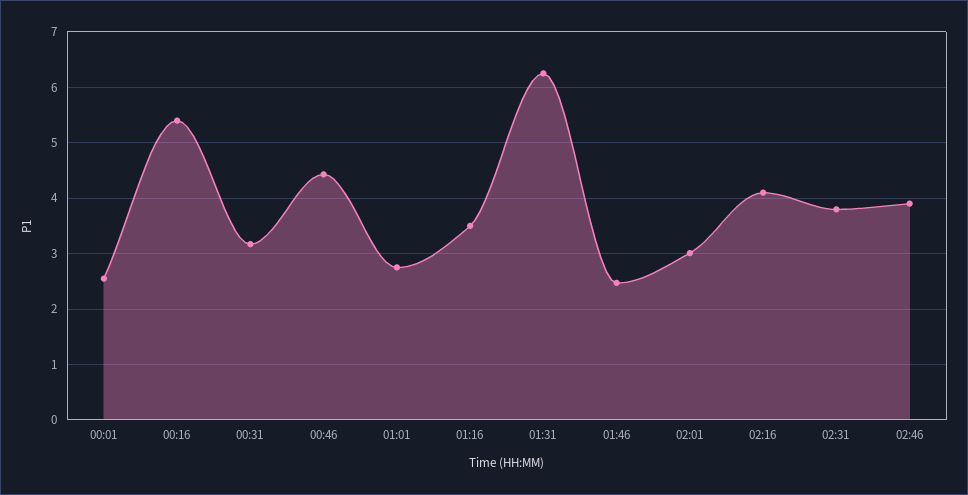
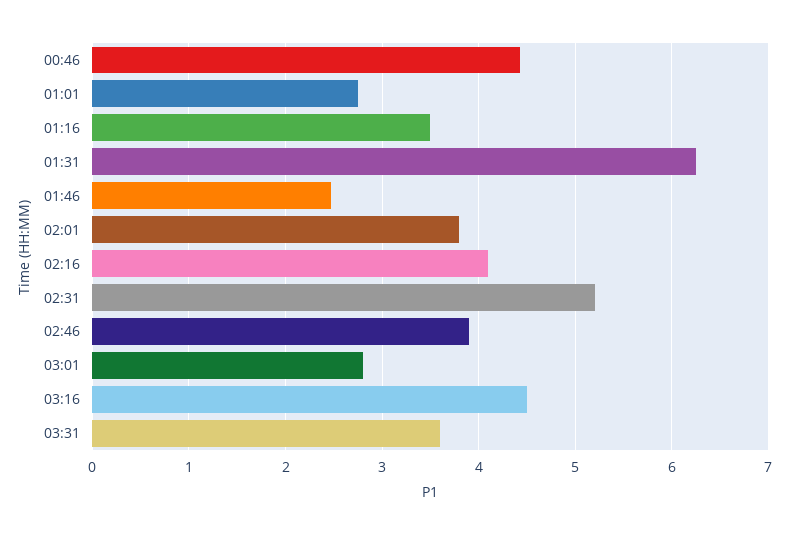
00:01: 2.6 -> none
00:16: 5.4 -> none
00:31: 3.2 -> none
02:01: 3 -> 3.8
02:31: 3.8 -> 5.2
03:01: none -> 2.8
03:16: none -> 4.5
03:31: none -> 3.6

